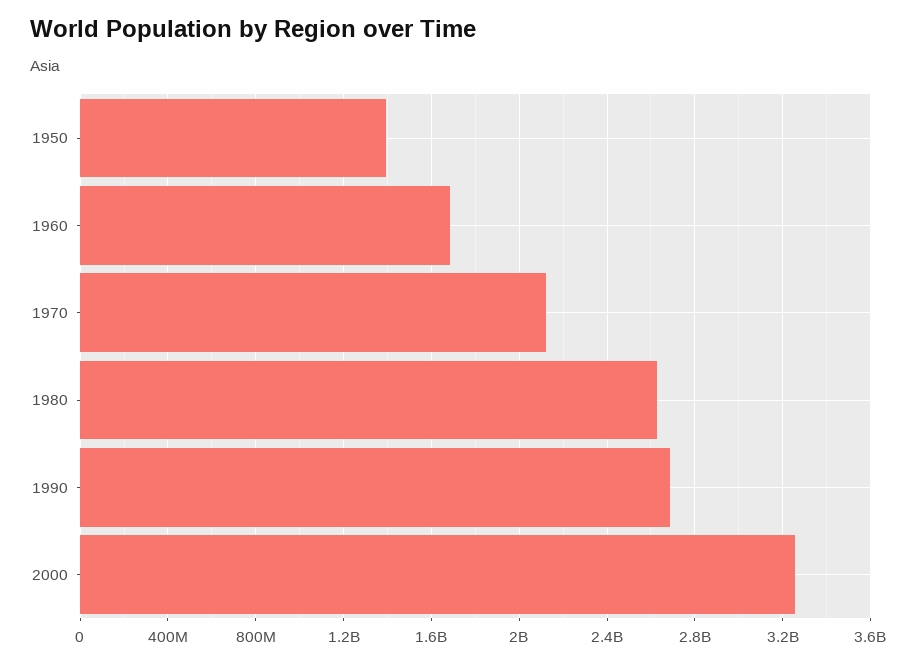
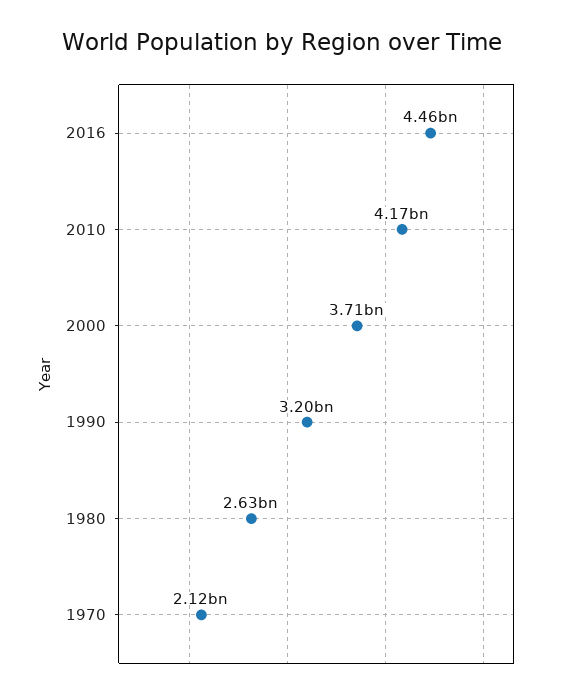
1950: 1400000000 -> none
1960: 1700000000 -> none
1990: 2700000000 -> 3200000000
2000: 3250000000 -> 3710000000
2016: none -> 4460000000
2010: none -> 4170000000

